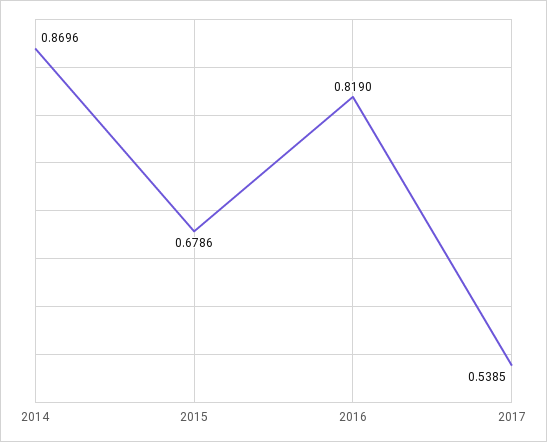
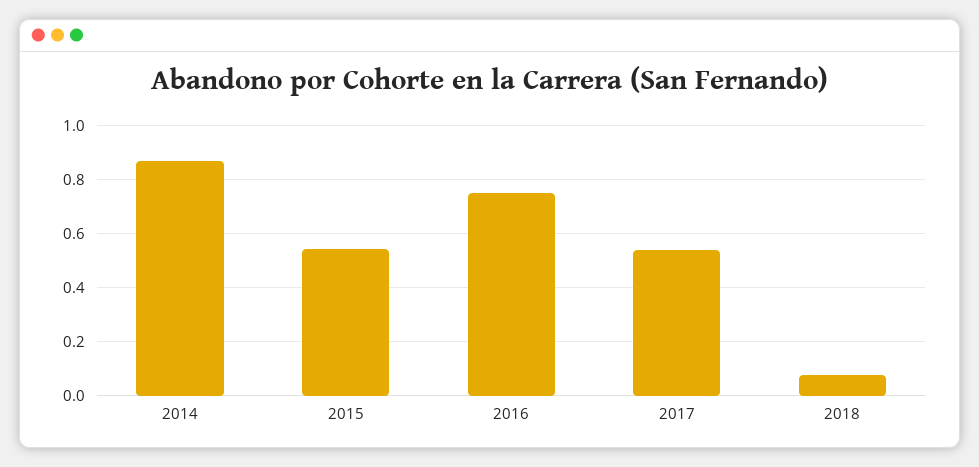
2015: 0.6786 -> 0.55
2016: 0.819 -> 0.75
2018: none -> 0.075

